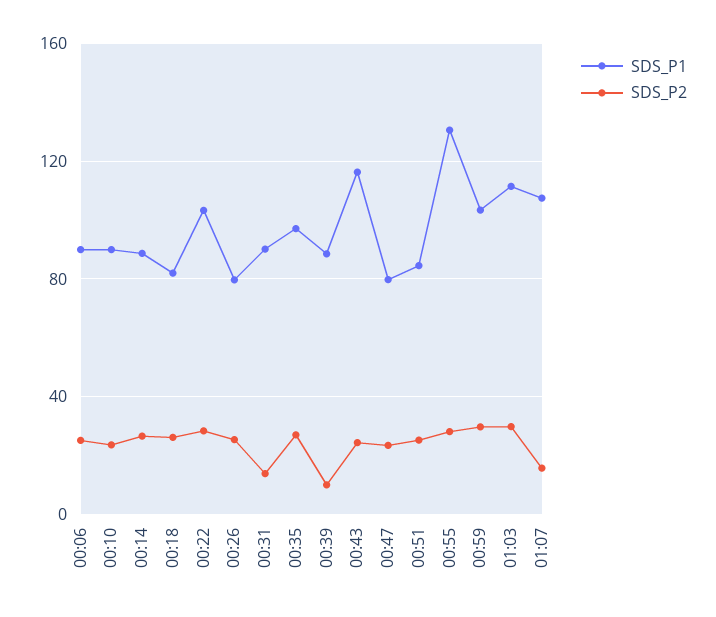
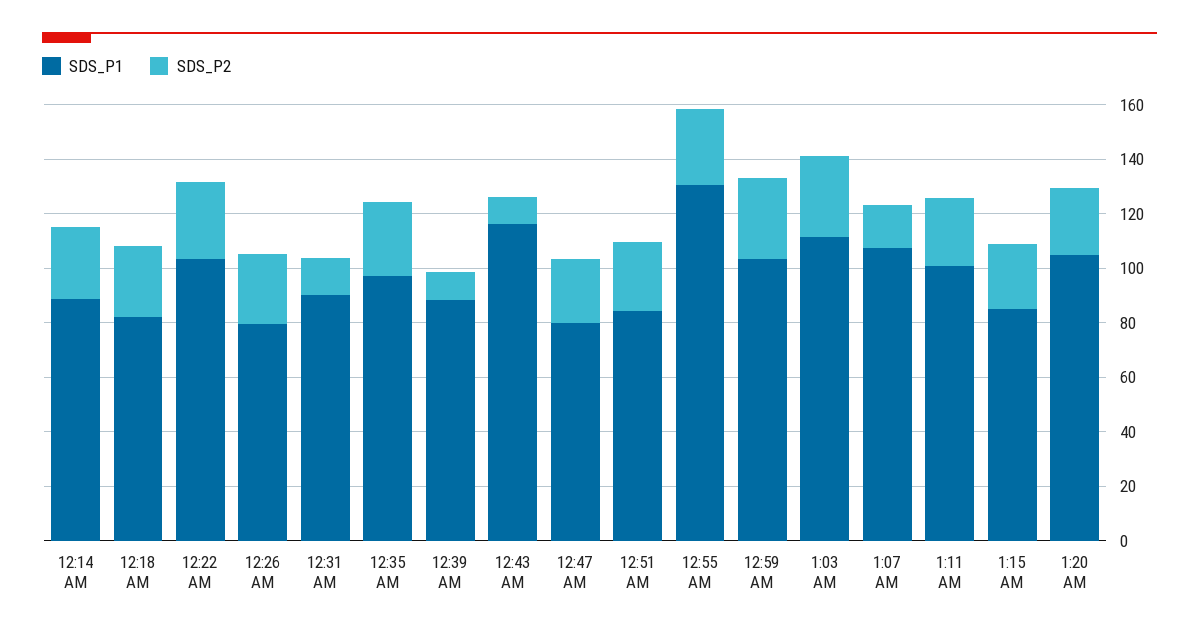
SDS_P1, 00:06: 90 -> none
SDS_P2, 00:06: 25 -> none
SDS_P1, 00:10: 90 -> none
SDS_P2, 00:10: 25 -> none
SDS_P2, 00:43: 25 -> 10
SDS_P1, 1:11 AM: none -> 100
SDS_P2, 1:11 AM: none -> 25
SDS_P1, 1:15 AM: none -> 85
SDS_P2, 1:15 AM: none -> 25
SDS_P1, 1:20 AM: none -> 105
SDS_P2, 1:20 AM: none -> 25

